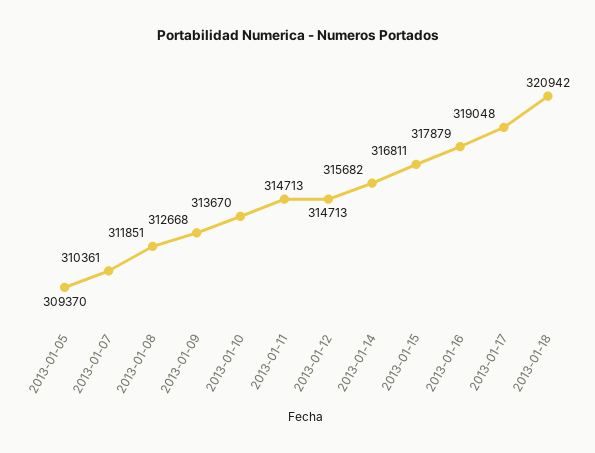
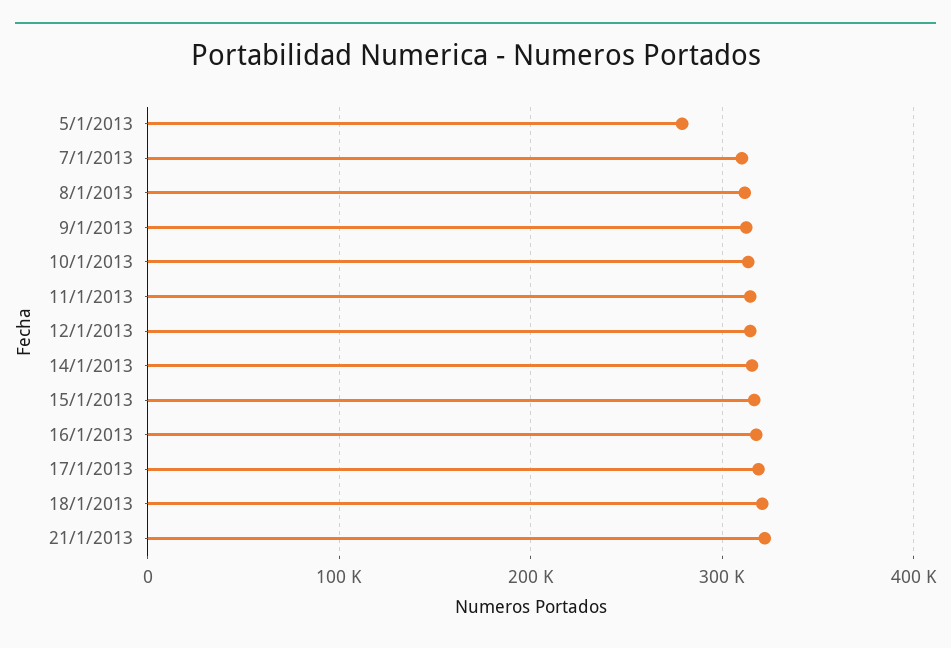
2013-01-05: 309370 -> 280000
21/1/2013: none -> 320000

